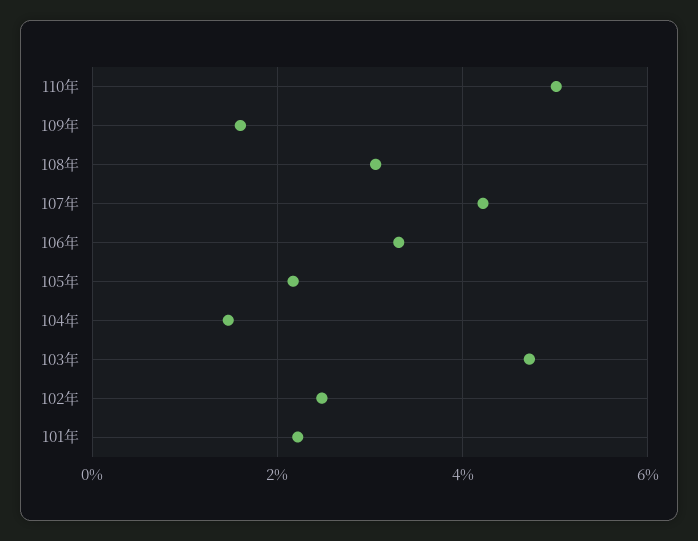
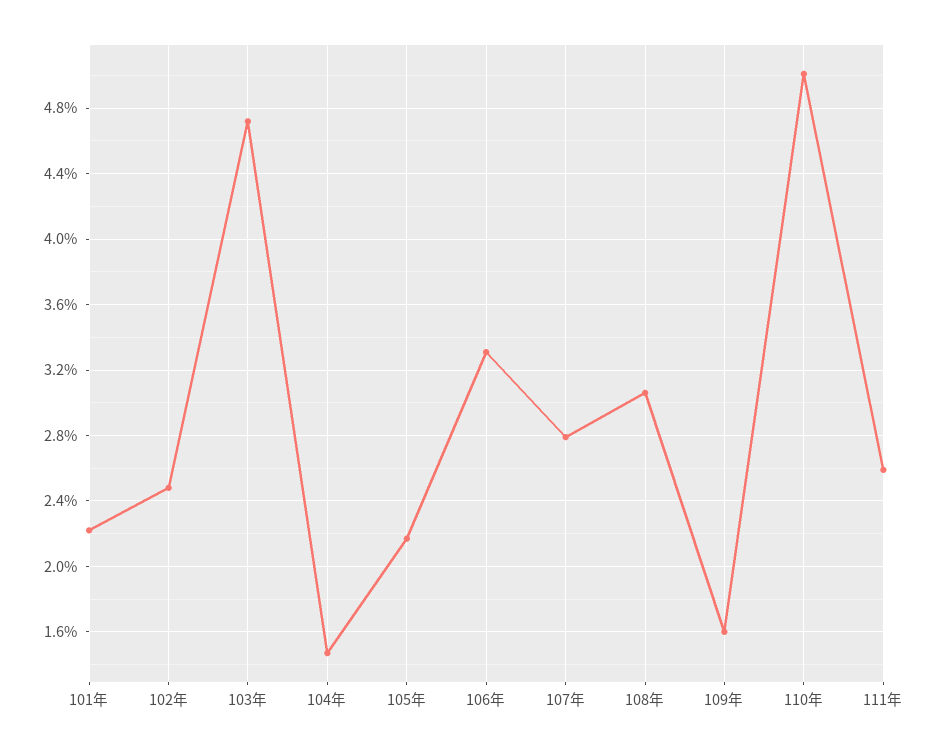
107年: 4.2 -> 2.8
111年: none -> 2.6

